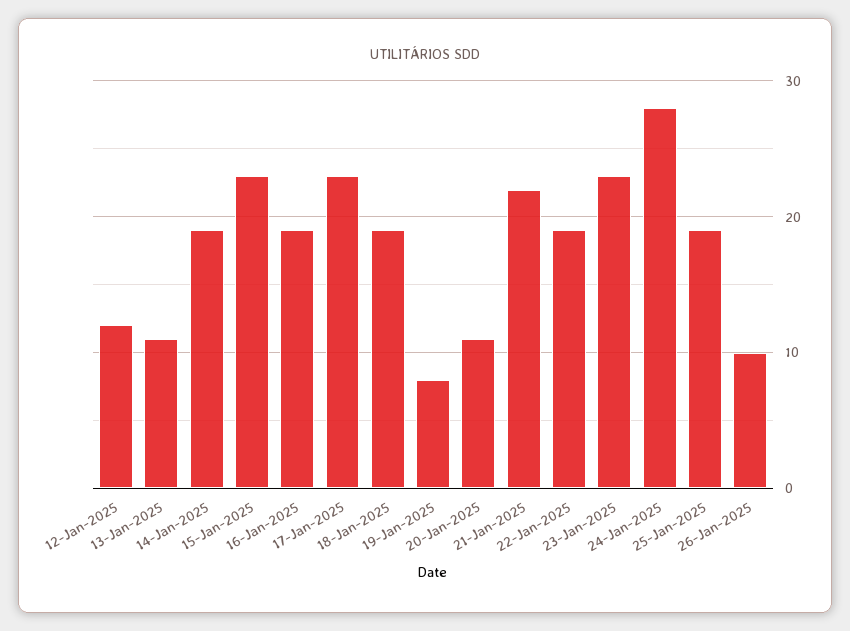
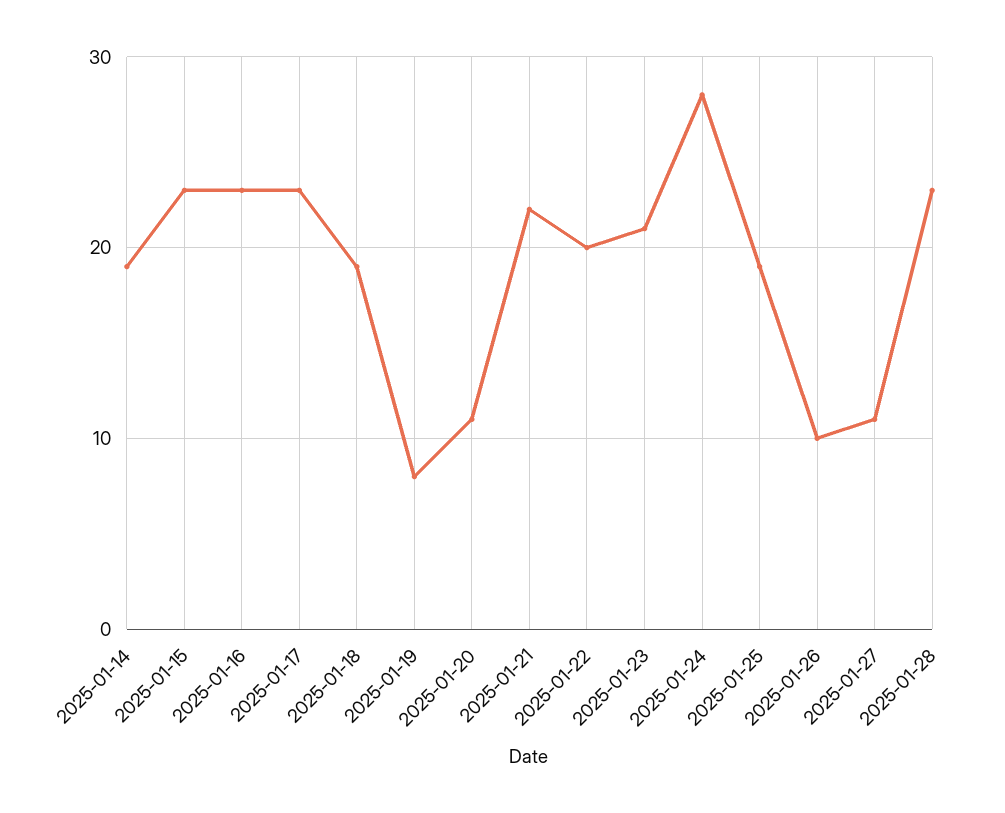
12-Jan-2025: 12 -> none
13-Jan-2025: 11 -> none
16-Jan-2025: 19 -> 23
22-Jan-2025: 19 -> 20
23-Jan-2025: 23 -> 21
2025-01-27: none -> 11
2025-01-28: none -> 23

